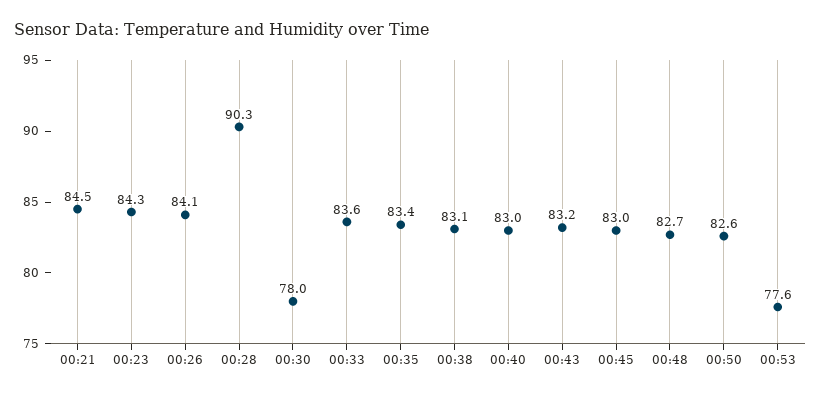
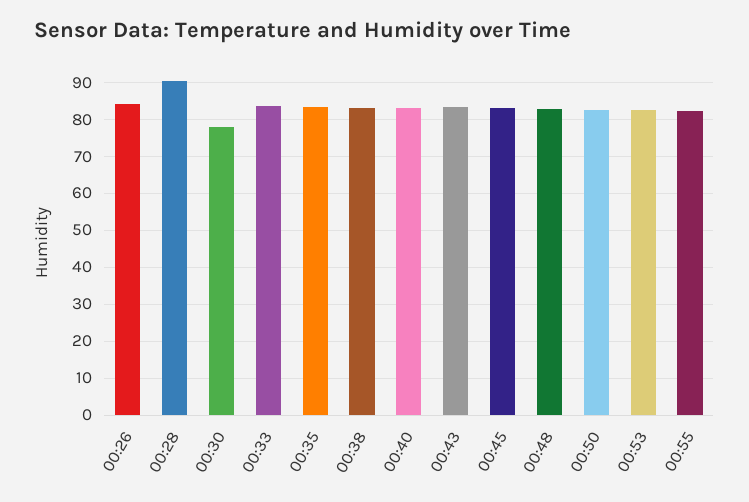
00:21: 84.5 -> none
00:23: 84.3 -> none
00:53: 77.6 -> 82
00:55: none -> 82

